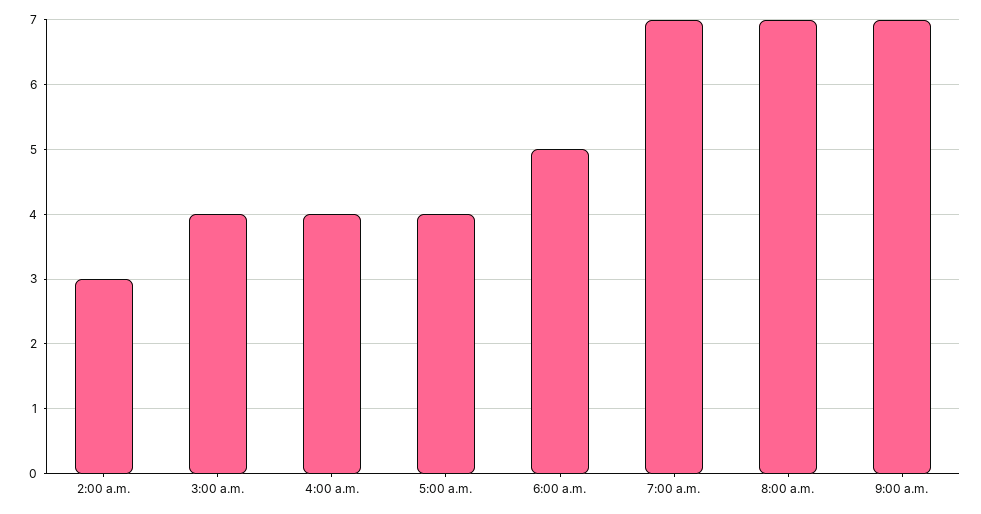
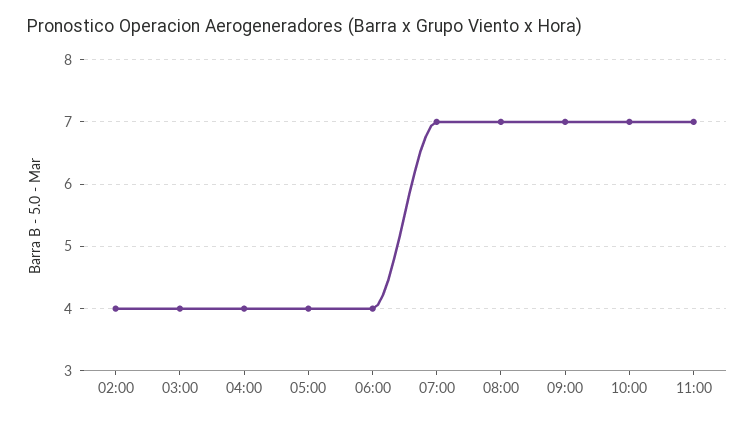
2:00 a.m.: 3 -> 4
6:00 a.m.: 5 -> 4
10:00: none -> 7
11:00: none -> 7

